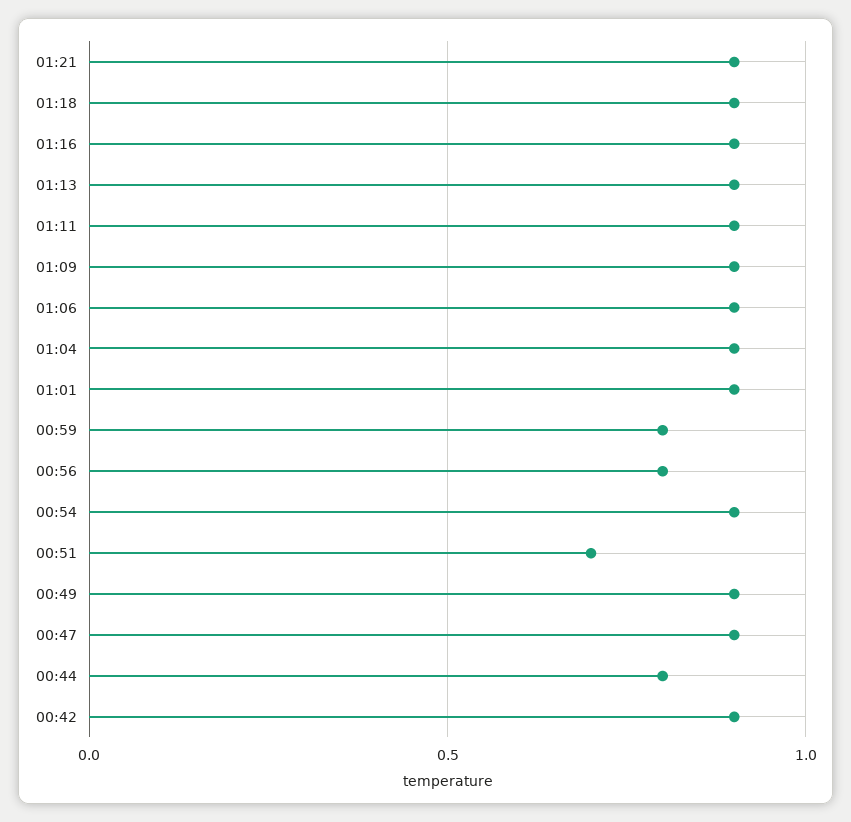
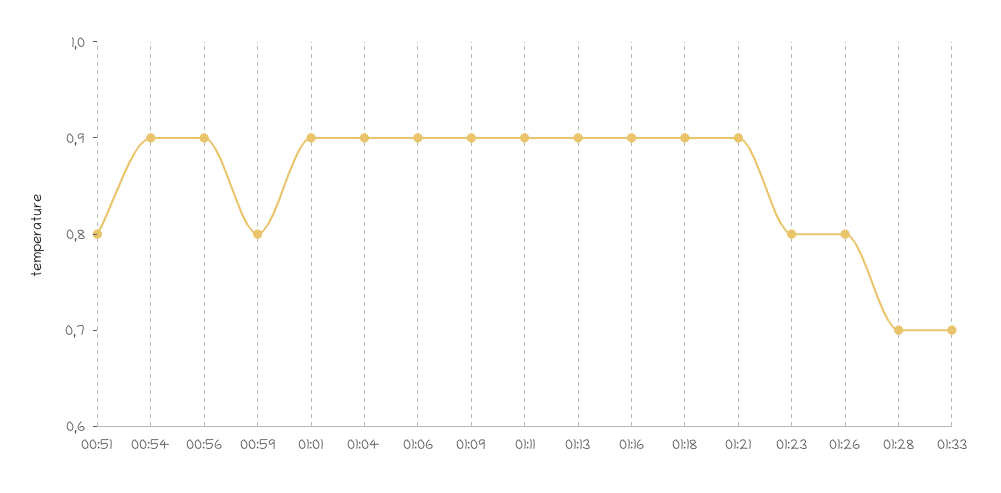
00:56: 0.8 -> 0.9
00:51: 0.7 -> 0.8
00:49: 0.9 -> none
00:47: 0.9 -> none
00:44: 0.8 -> none
00:42: 0.9 -> none
01:23: none -> 0.8
01:26: none -> 0.8
01:28: none -> 0.7
01:33: none -> 0.7

